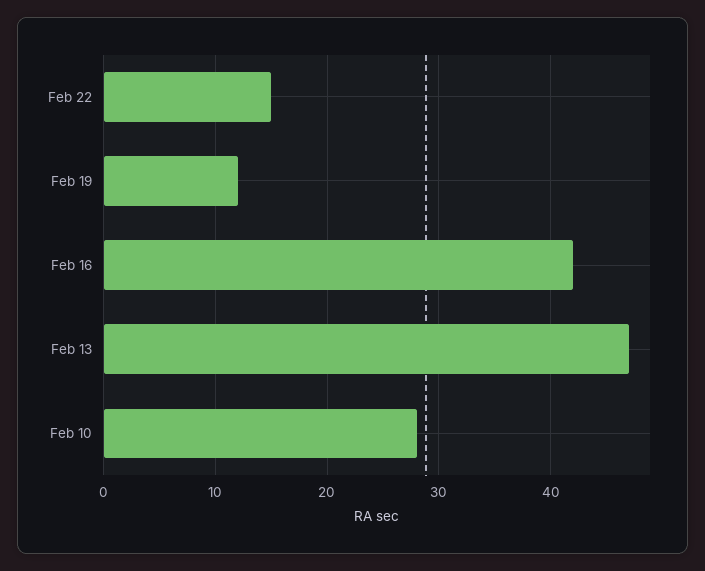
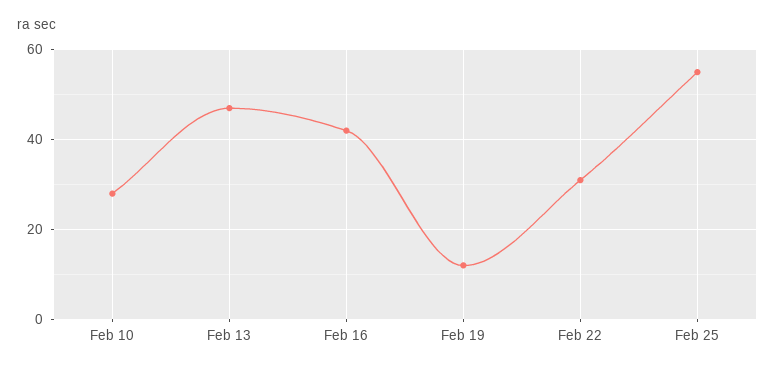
Feb 22: 15 -> 30
Feb 25: none -> 55

